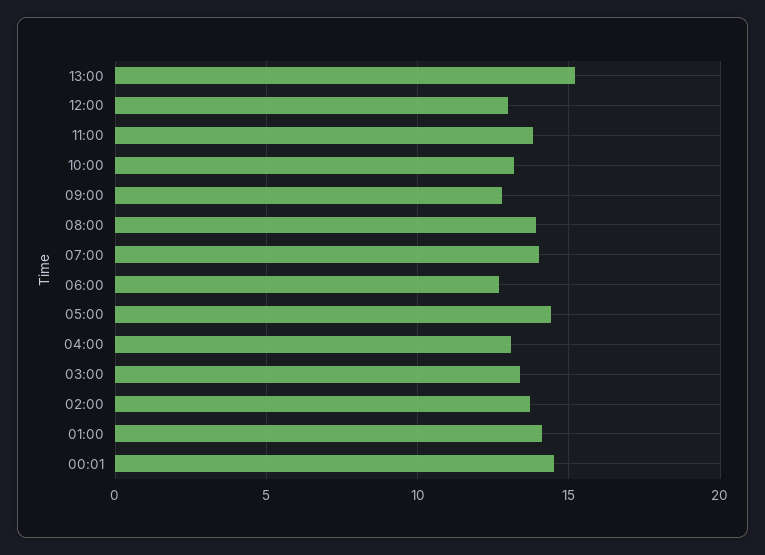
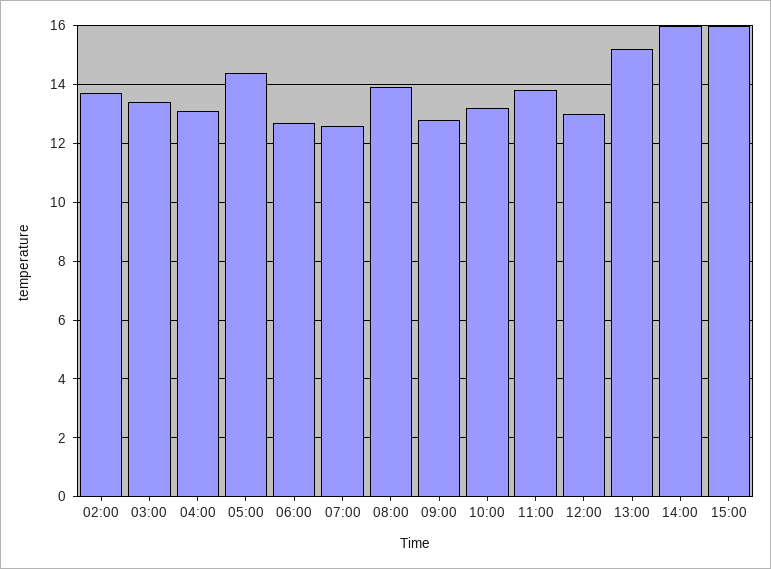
07:00: 14 -> 12.5
01:00: 14 -> none
00:01: 14.5 -> none
14:00: none -> 16
15:00: none -> 16

